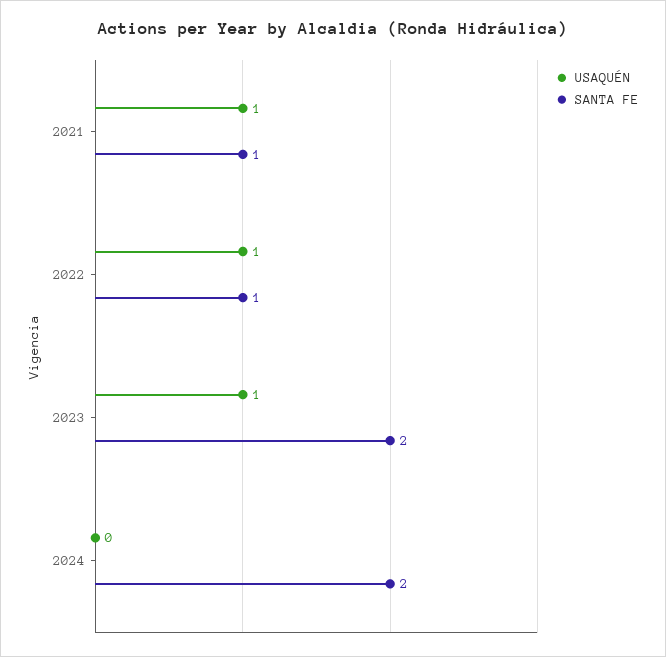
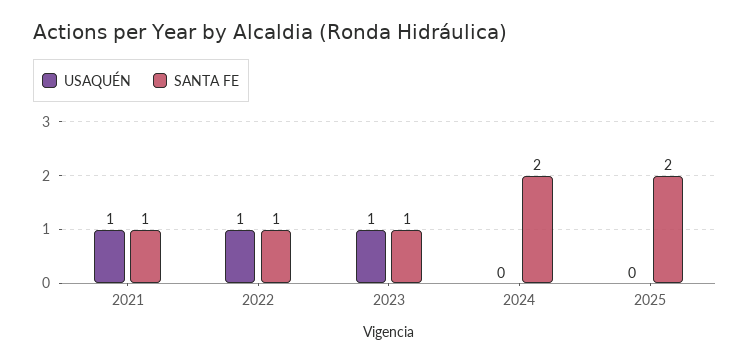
SANTA FE, 2023: 2 -> 1
USAQUÉN, 2025: none -> 0
SANTA FE, 2025: none -> 2

